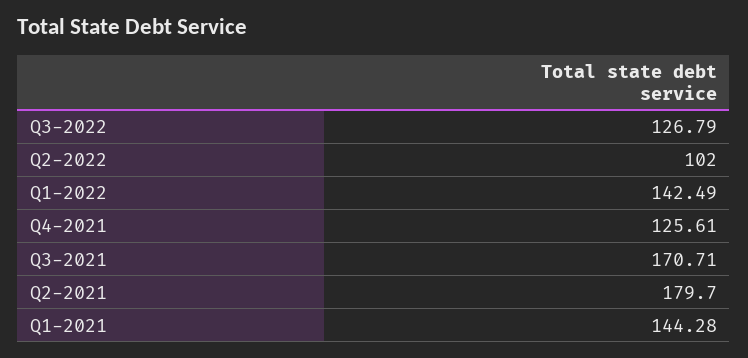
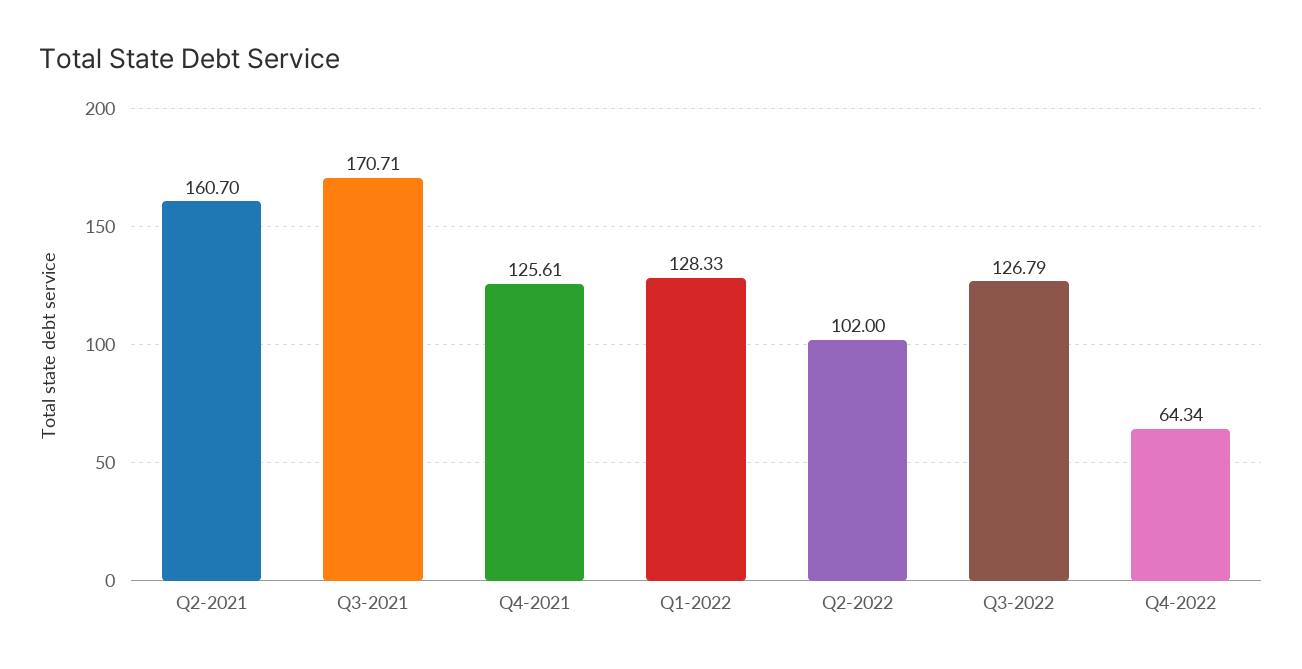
Q1-2022: 142.49 -> 128.33
Q2-2021: 179.7 -> 160.7
Q1-2021: 144.28 -> none
Q4-2022: none -> 64.34

